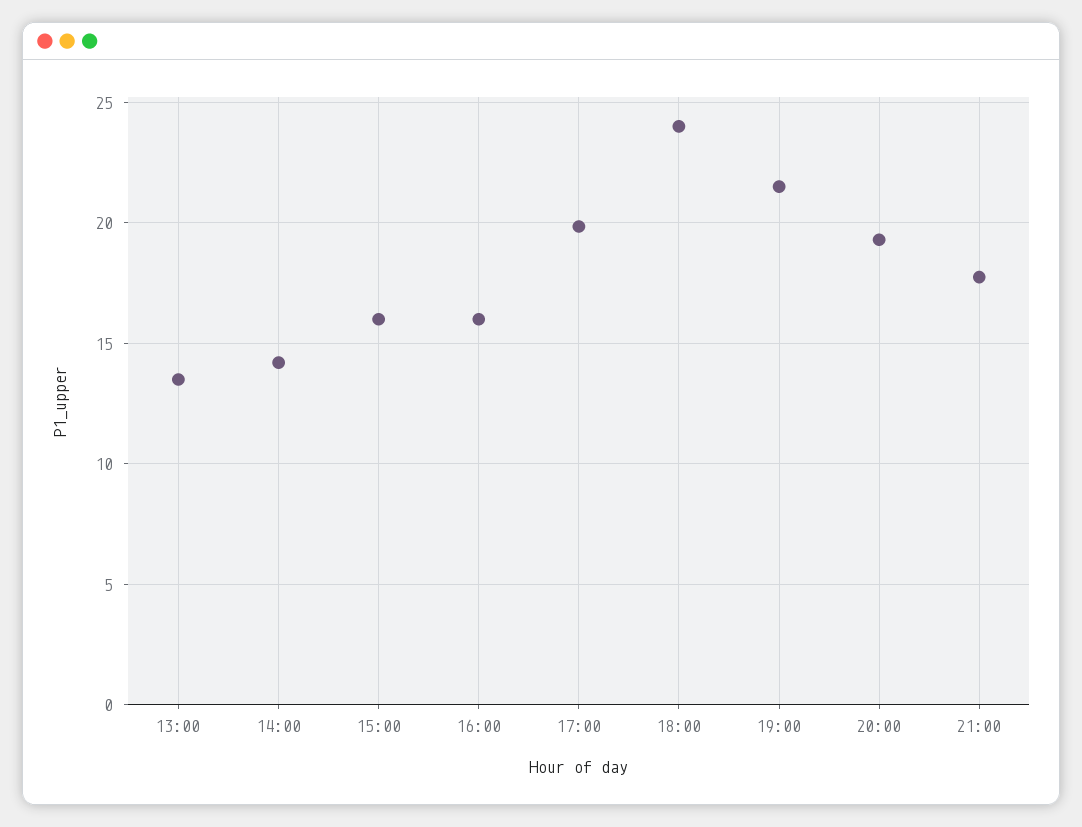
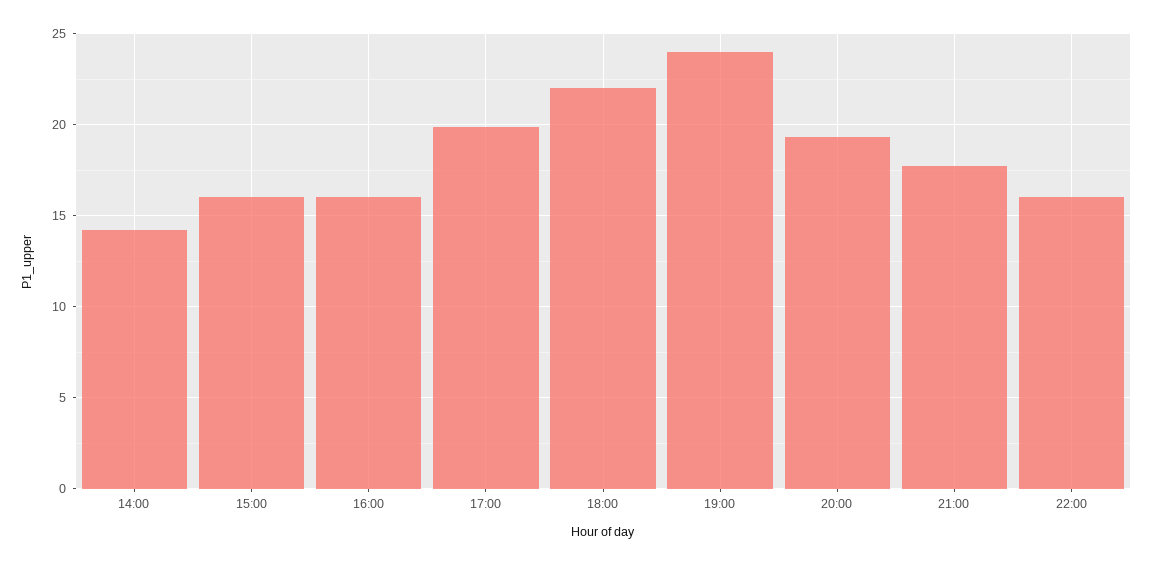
13:00: 13.5 -> none
18:00: 24 -> 22
19:00: 21.5 -> 24
22:00: none -> 16

